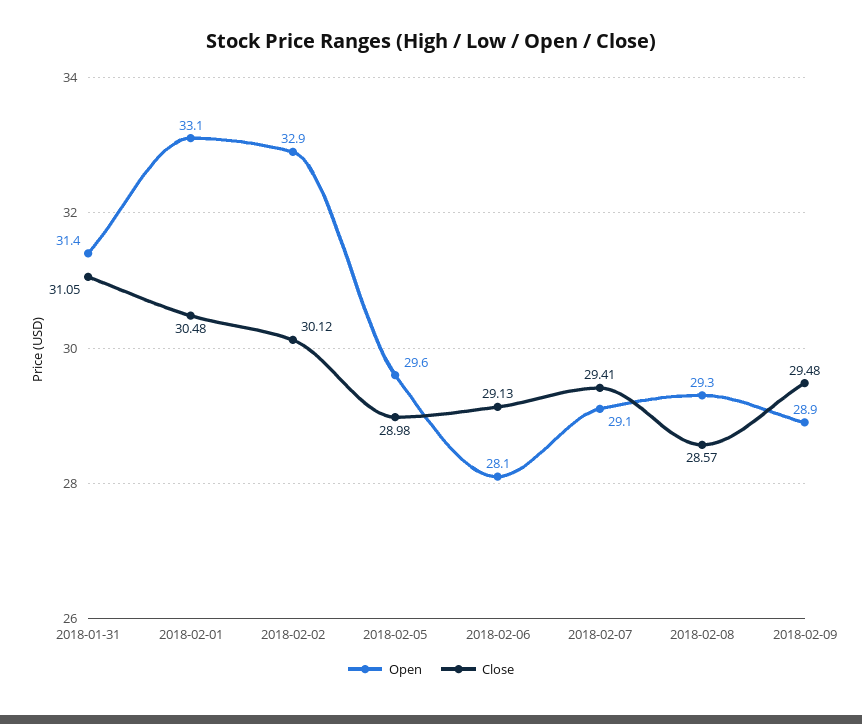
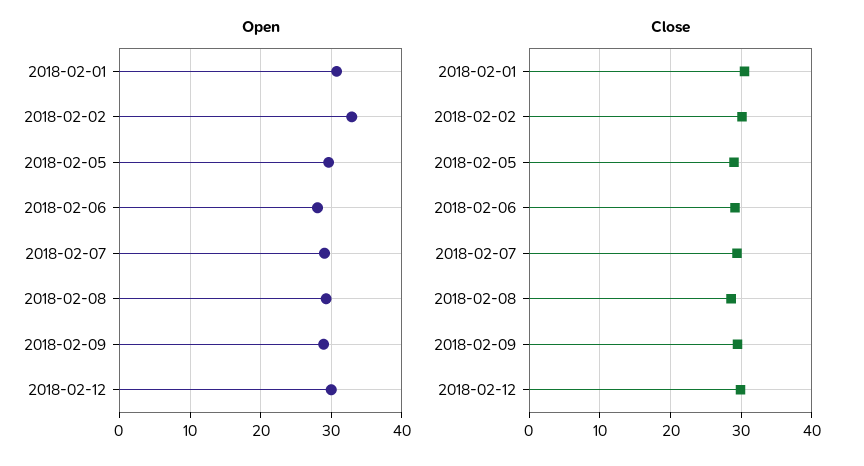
Open, 2018-01-31: 31.4 -> none
Close, 2018-01-31: 31.05 -> none
Open, 2018-02-01: 33.1 -> 31
Open, 2018-02-12: none -> 30
Close, 2018-02-12: none -> 30

